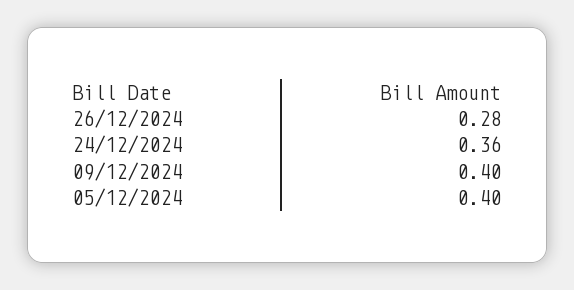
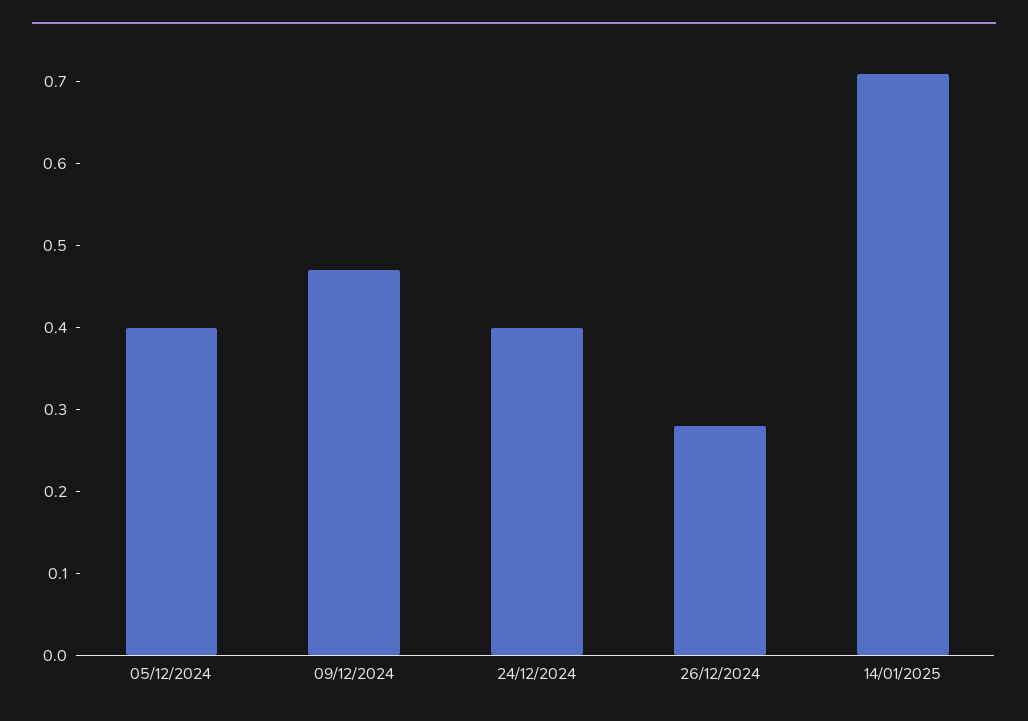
24/12/2024: 0.36 -> 0.4
09/12/2024: 0.4 -> 0.47
14/01/2025: none -> 0.71

